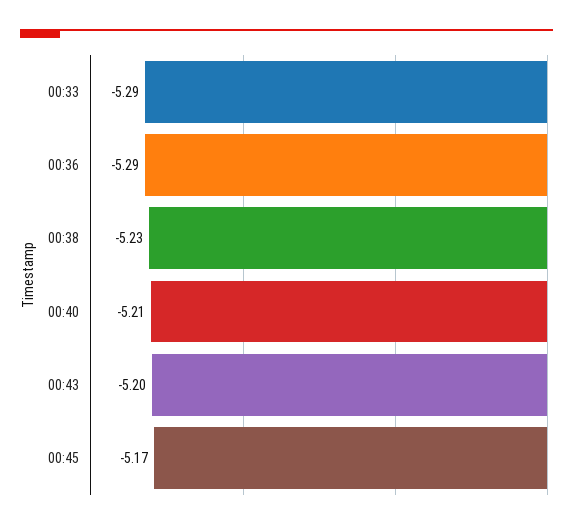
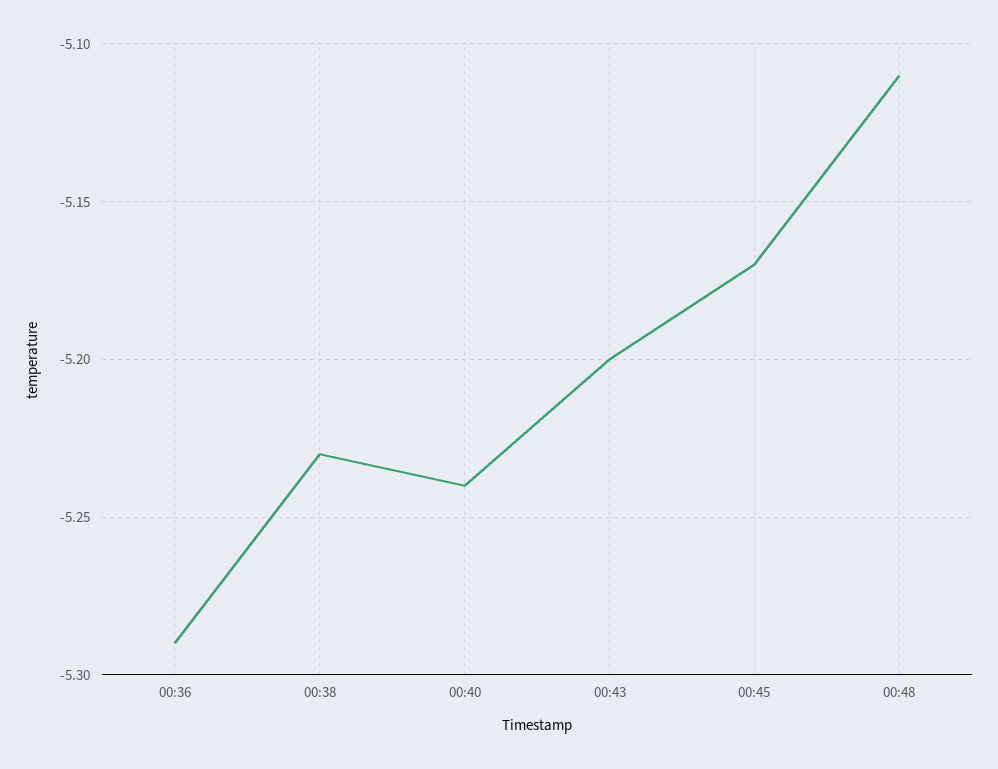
00:33: -5.29 -> none
00:40: -5.21 -> -5.24
00:48: none -> -5.11

